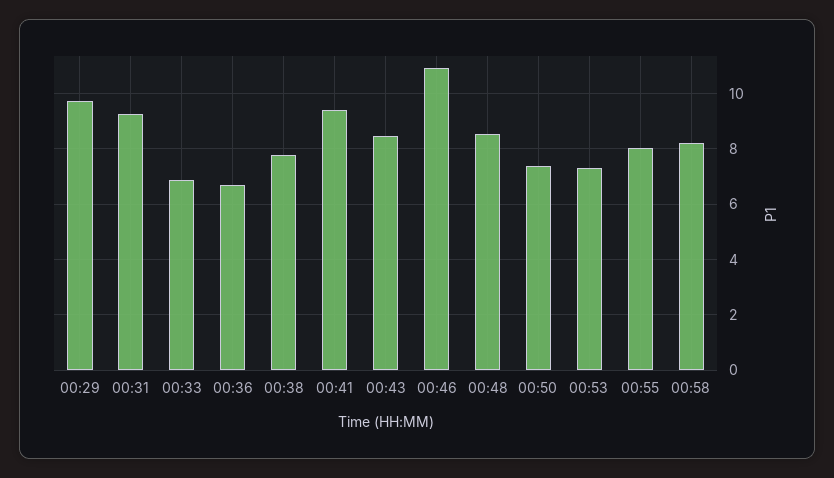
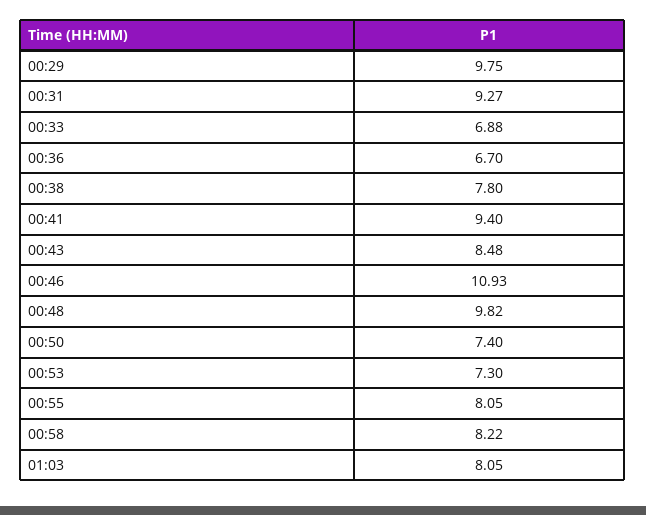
00:48: 8.5 -> 9.82
01:03: none -> 8.05

